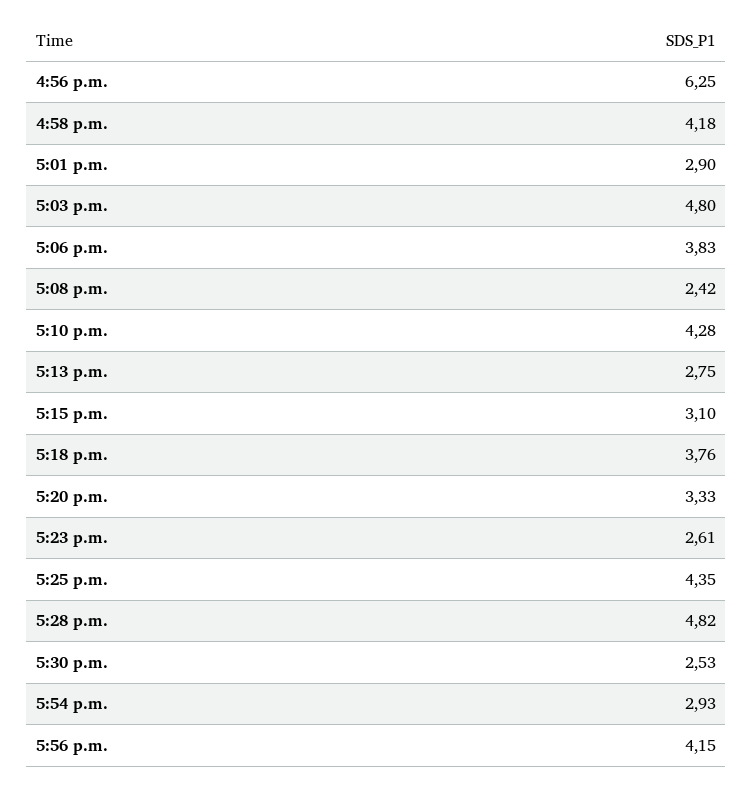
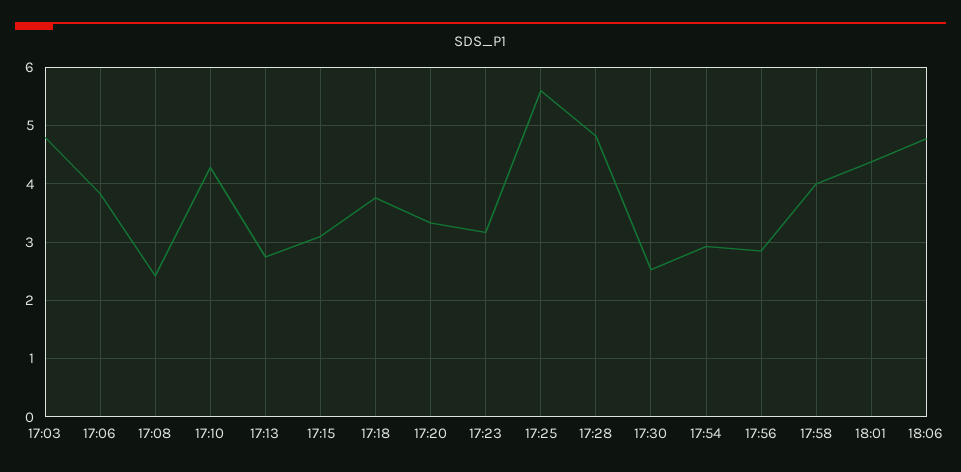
4:56 p.m.: 6.25 -> none
4:58 p.m.: 4.18 -> none
5:01 p.m.: 2.9 -> none
5:23 p.m.: 2.61 -> 3.2
5:25 p.m.: 4.35 -> 5.6
5:56 p.m.: 4.15 -> 2.8
17:58: none -> 4
18:01: none -> 4.4
18:06: none -> 4.8

